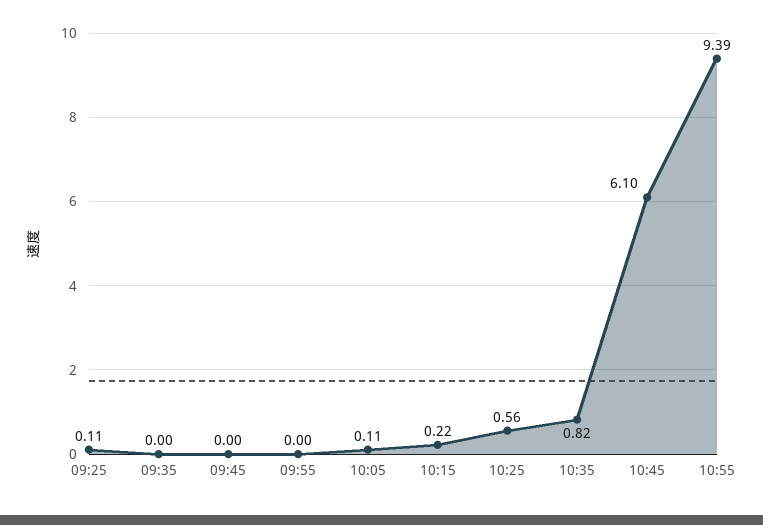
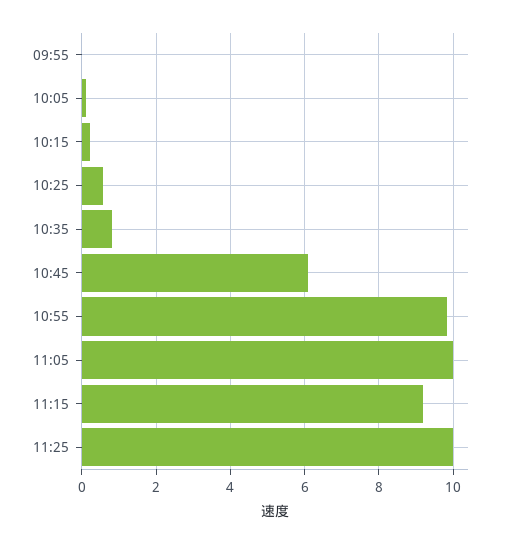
09:25: 0.11 -> none
09:35: 0 -> none
09:45: 0 -> none
10:55: 9.39 -> 9.8
11:05: none -> 10
11:15: none -> 9.2
11:25: none -> 10

